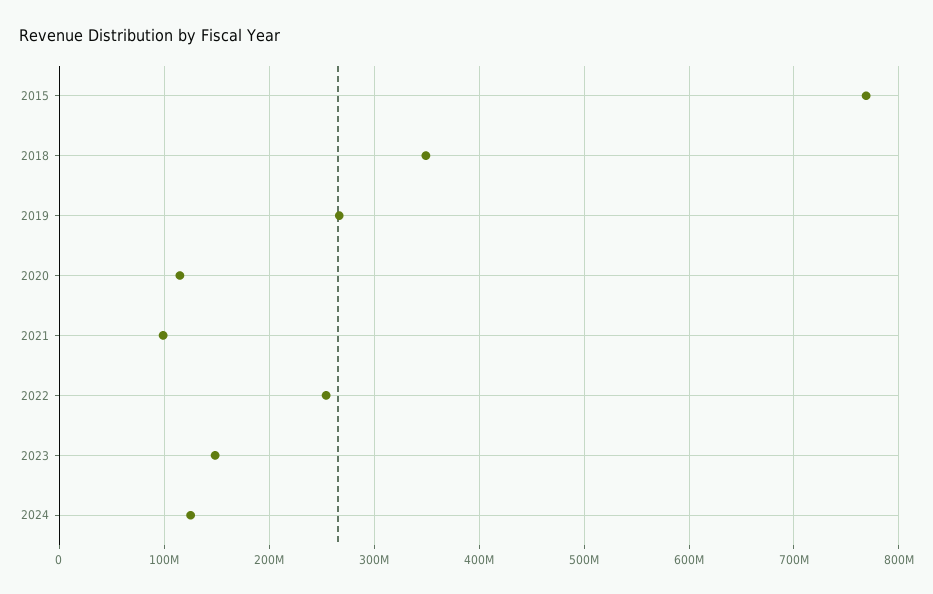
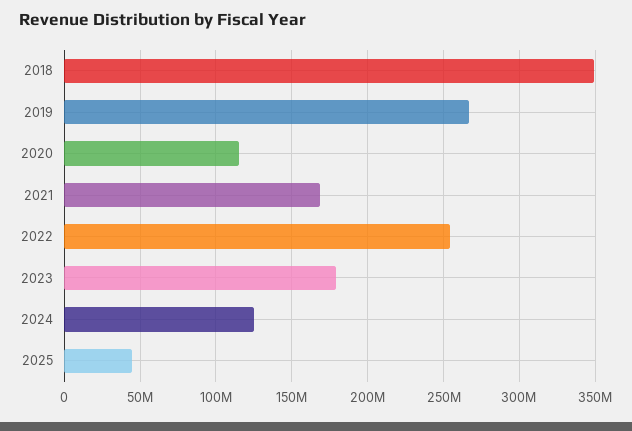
2015: 770000000 -> none
2021: 100000000 -> 170000000
2023: 150000000 -> 180000000
2025: none -> 45000000

